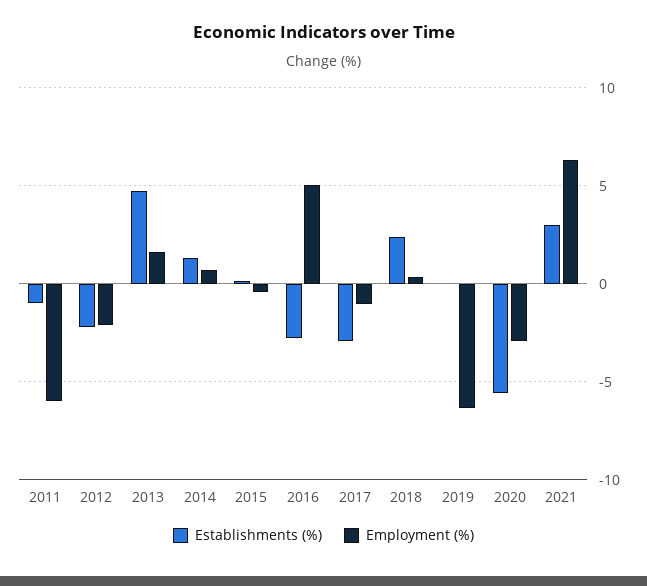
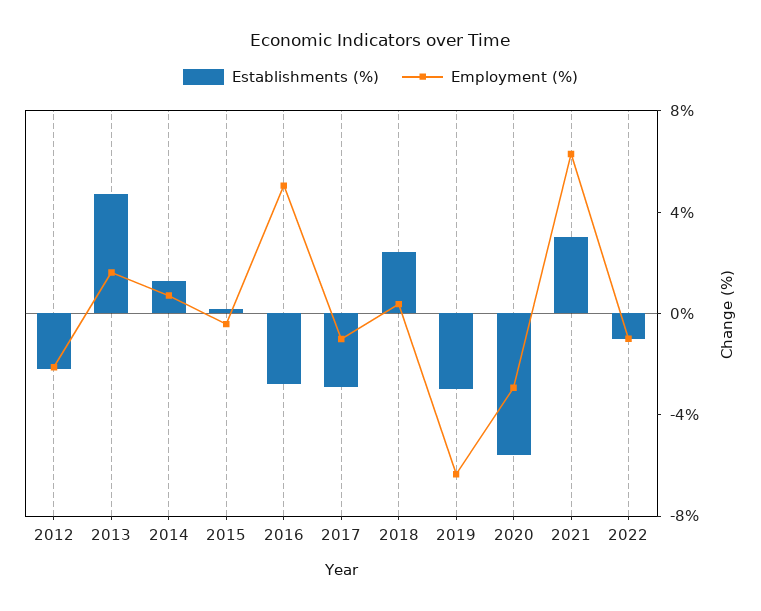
Establishments (%), 2011: -1 -> none
Employment (%), 2011: -6 -> none
Establishments (%), 2019: 0 -> -3
Establishments (%), 2022: none -> -1
Employment (%), 2022: none -> -1

